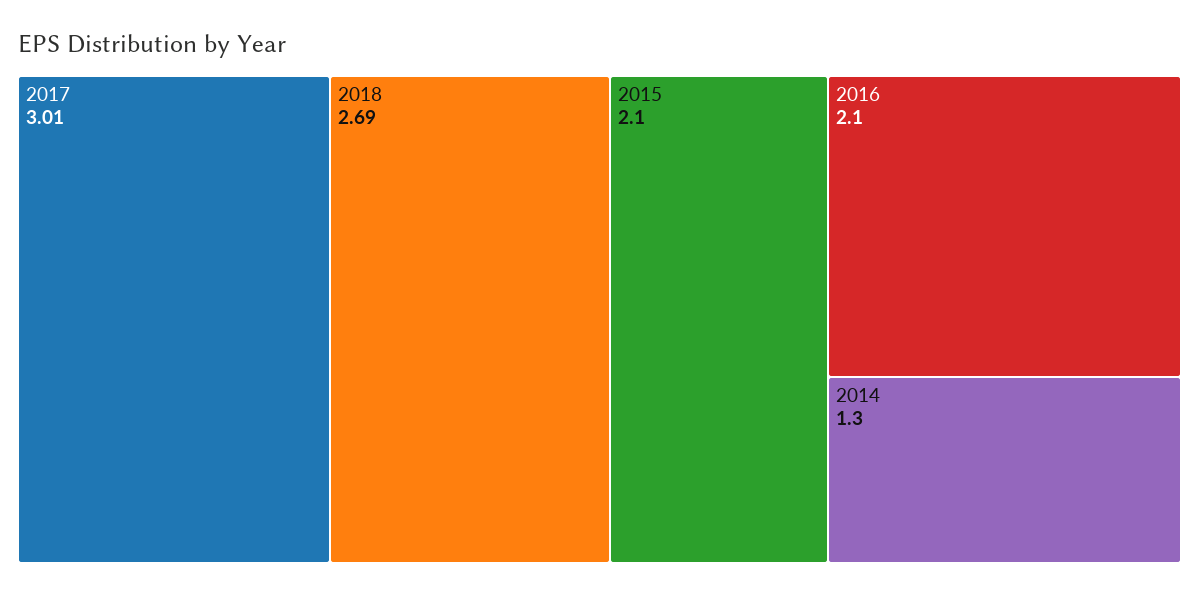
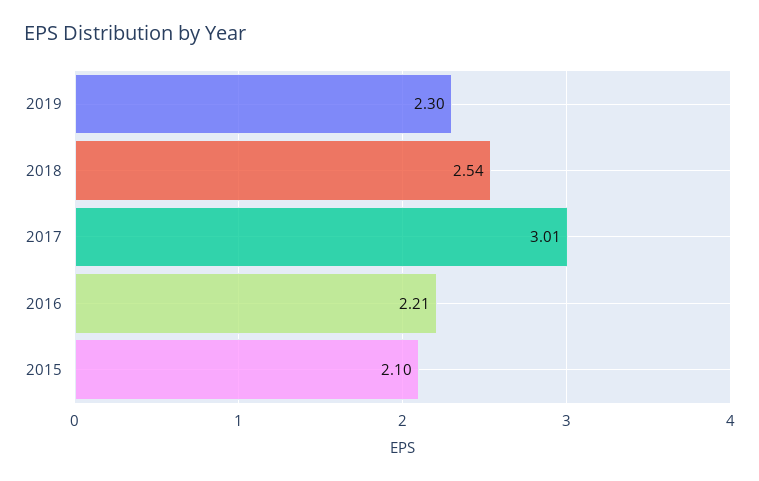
2018: 2.69 -> 2.54
2016: 2.1 -> 2.21
2014: 1.3 -> none
2019: none -> 2.3

